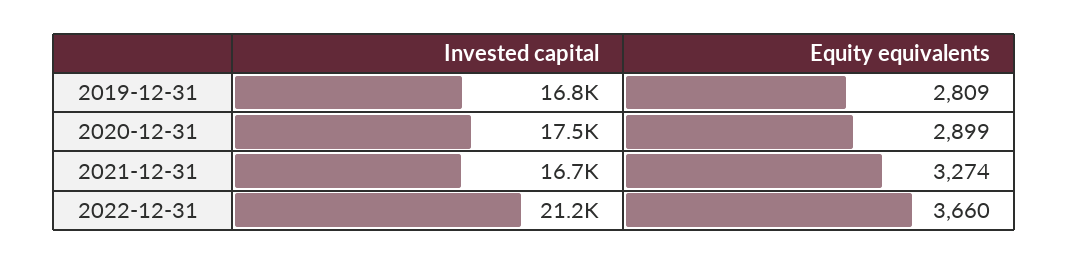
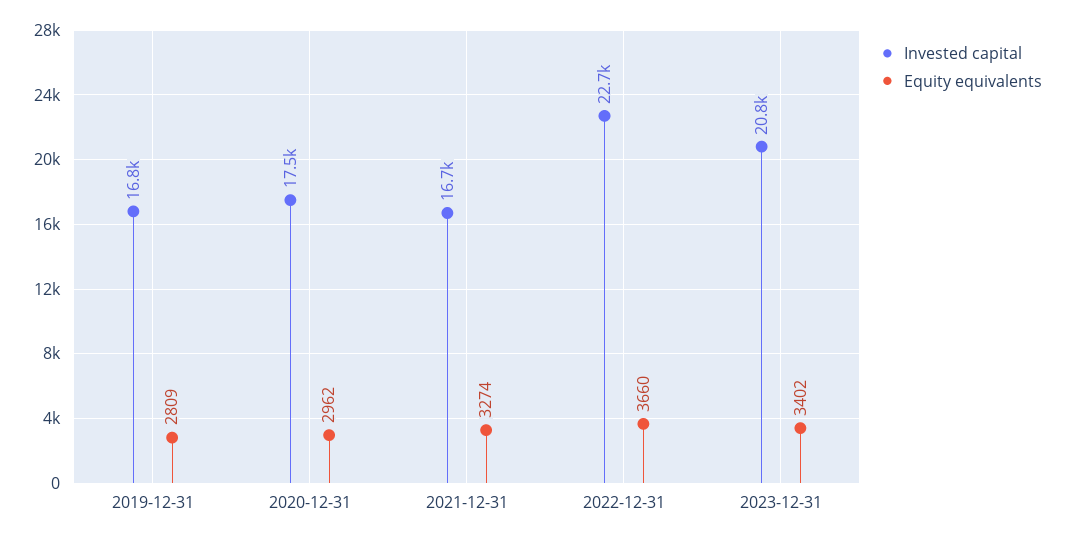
Equity equivalents, 2020-12-31: 2899 -> 2962
Invested capital, 2022-12-31: 21200 -> 22700
Invested capital, 2023-12-31: none -> 20800
Equity equivalents, 2023-12-31: none -> 3402

